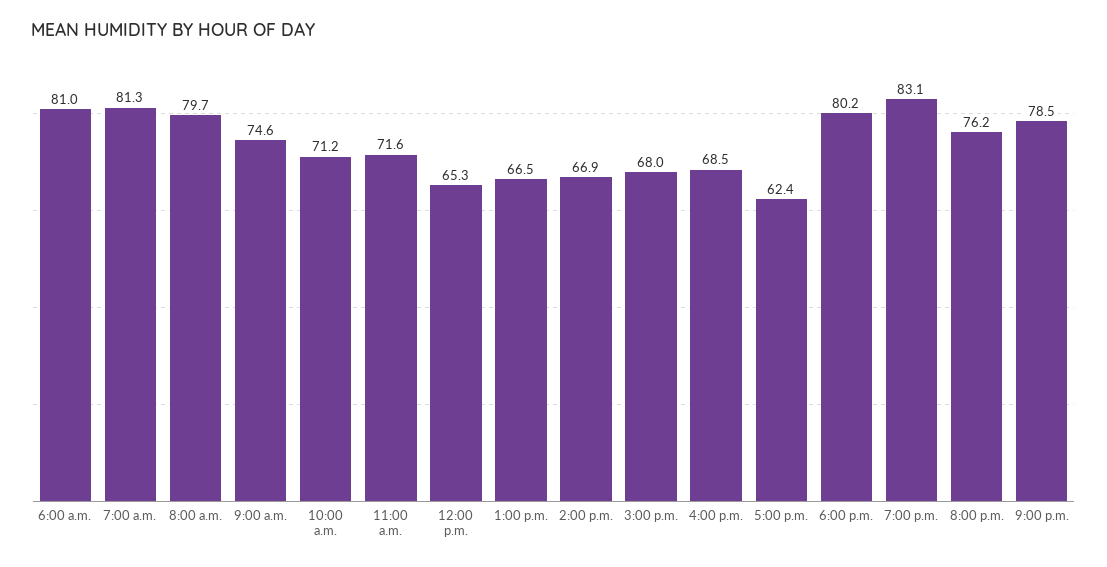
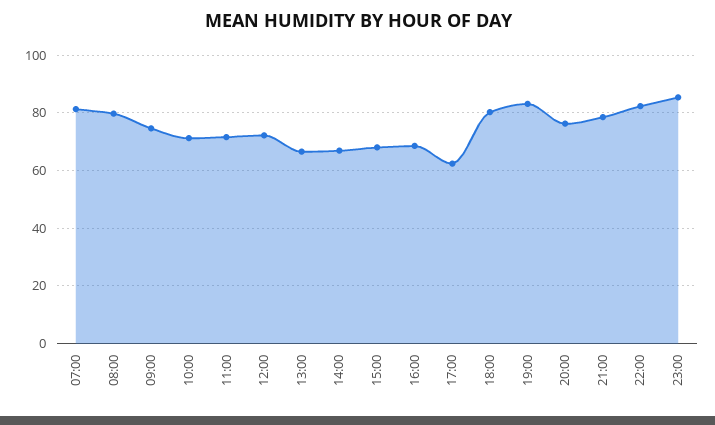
6:00 a.m.: 81 -> none
12:00 p.m.: 65.3 -> 72.5
22:00: none -> 82.5
23:00: none -> 85

